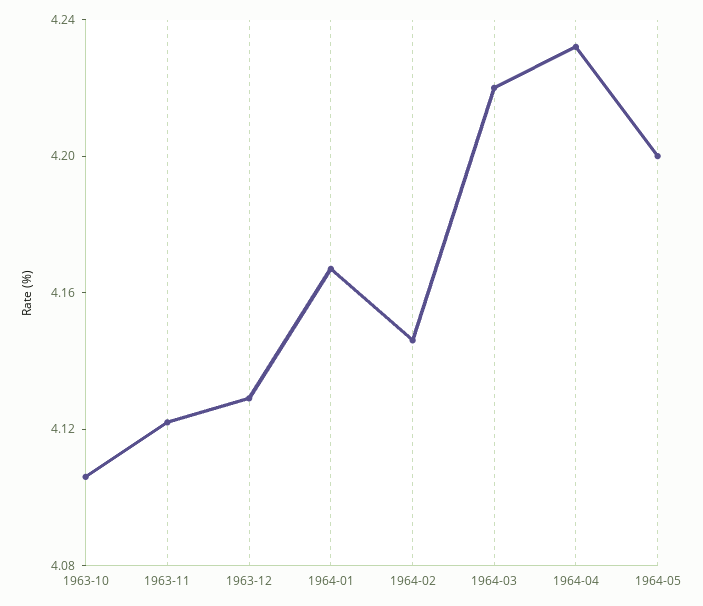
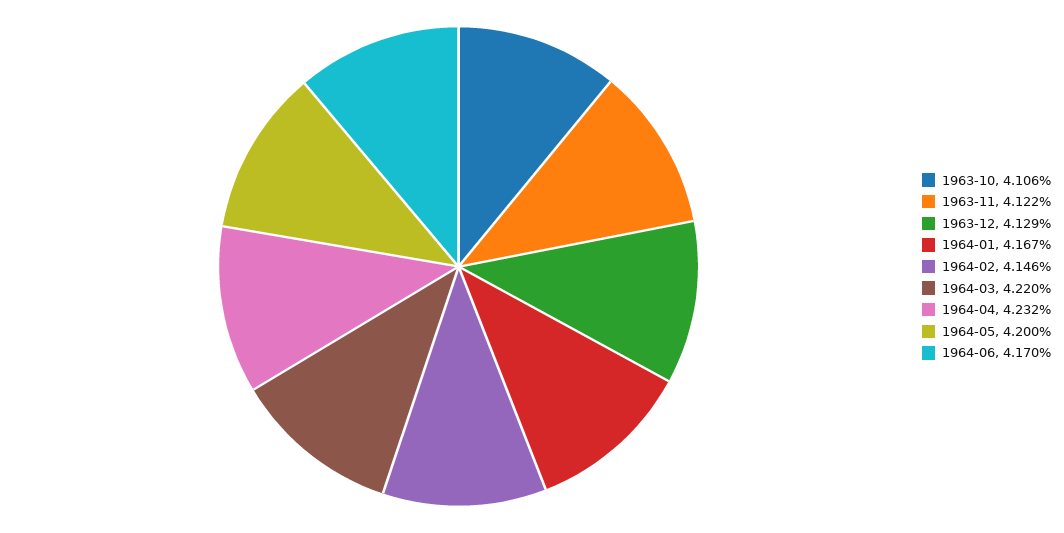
1964-06: none -> 4.17

